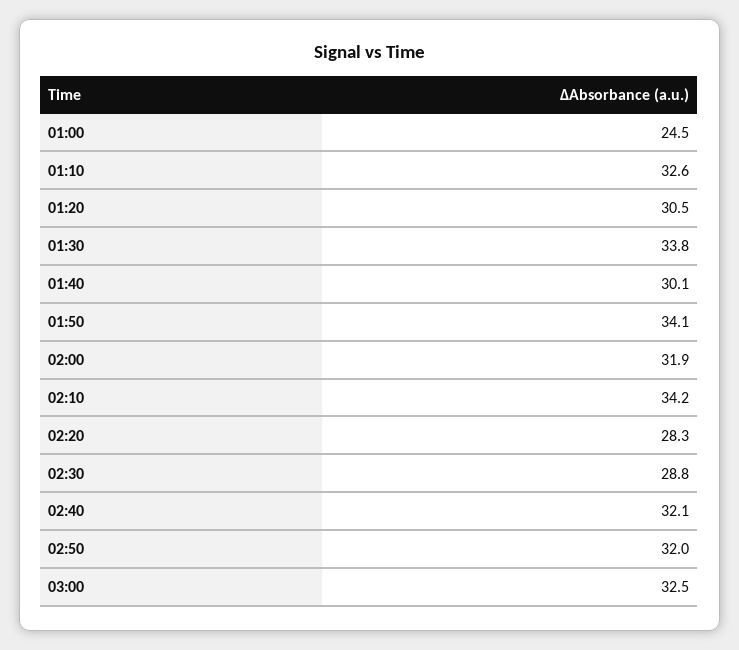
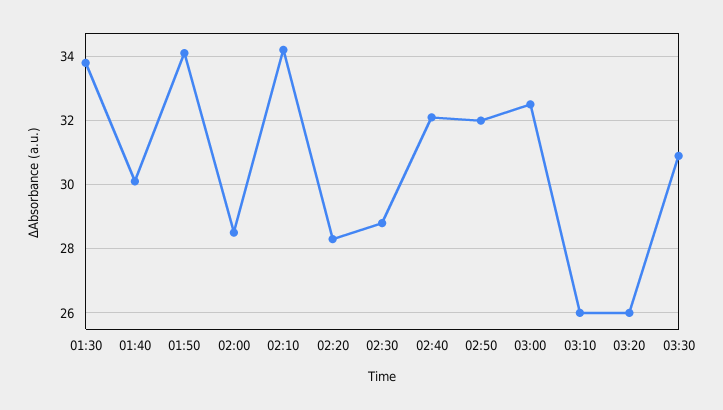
01:00: 24.5 -> none
01:10: 32.6 -> none
01:20: 30.5 -> none
02:00: 31.9 -> 28.5
03:10: none -> 26
03:20: none -> 26
03:30: none -> 31

